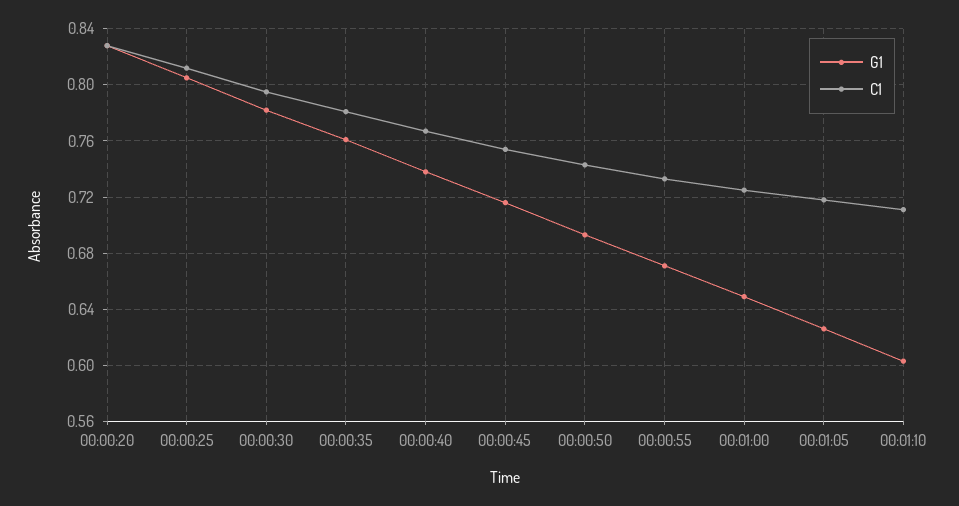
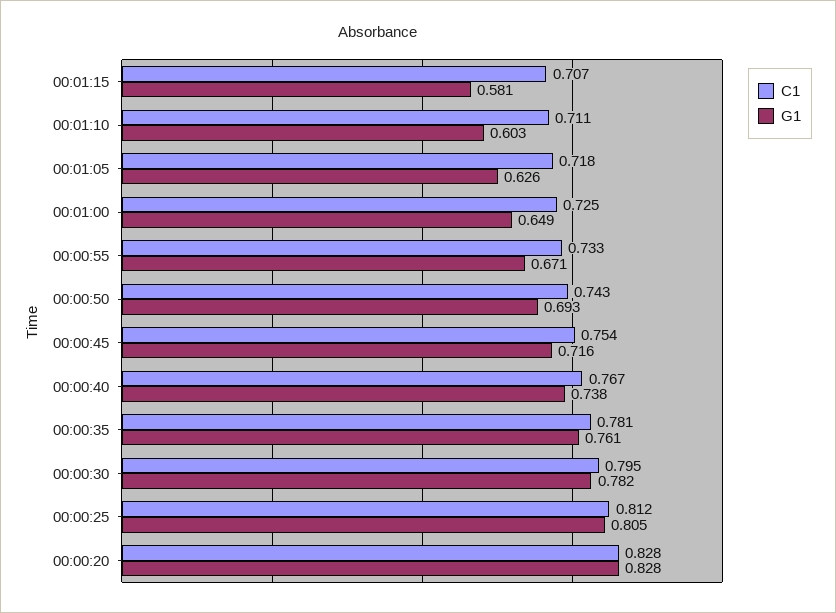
C1, 00:01:15: none -> 0.707
G1, 00:01:15: none -> 0.581

